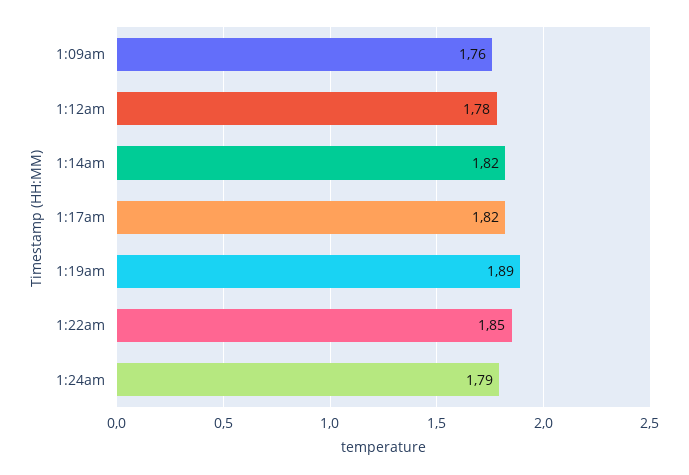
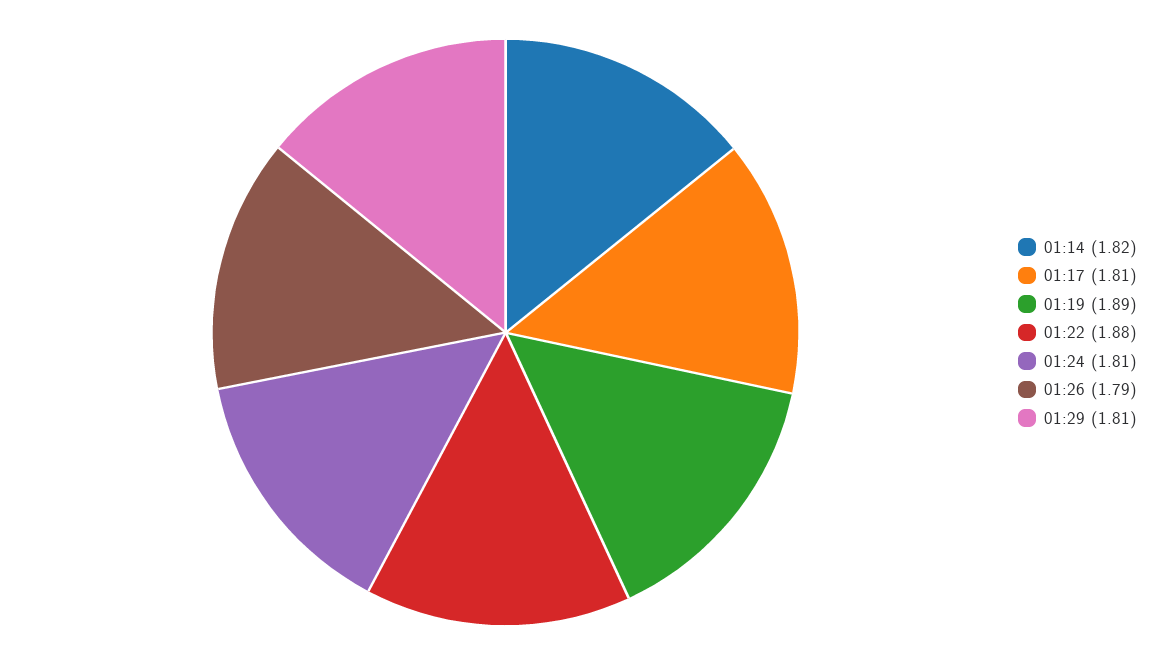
1:09am: 1.76 -> none
1:12am: 1.78 -> none
1:17am: 1.82 -> 1.81
1:22am: 1.85 -> 1.88
1:24am: 1.79 -> 1.81
01:26: none -> 1.79
01:29: none -> 1.81

